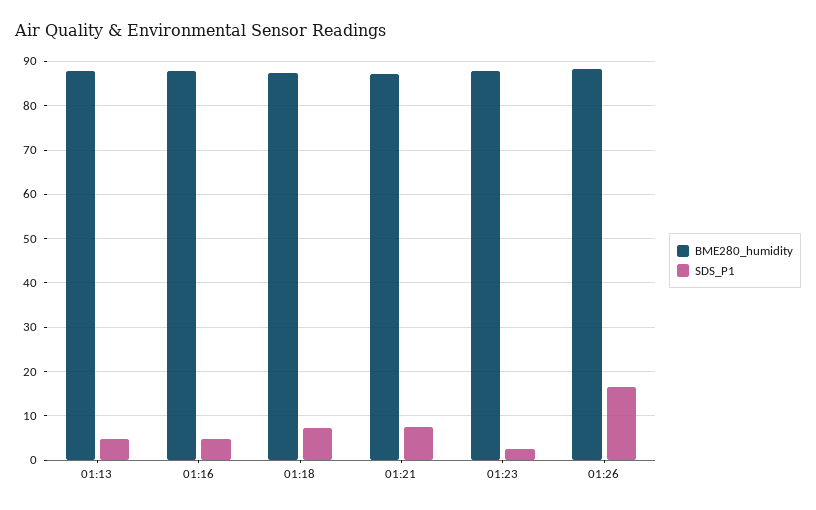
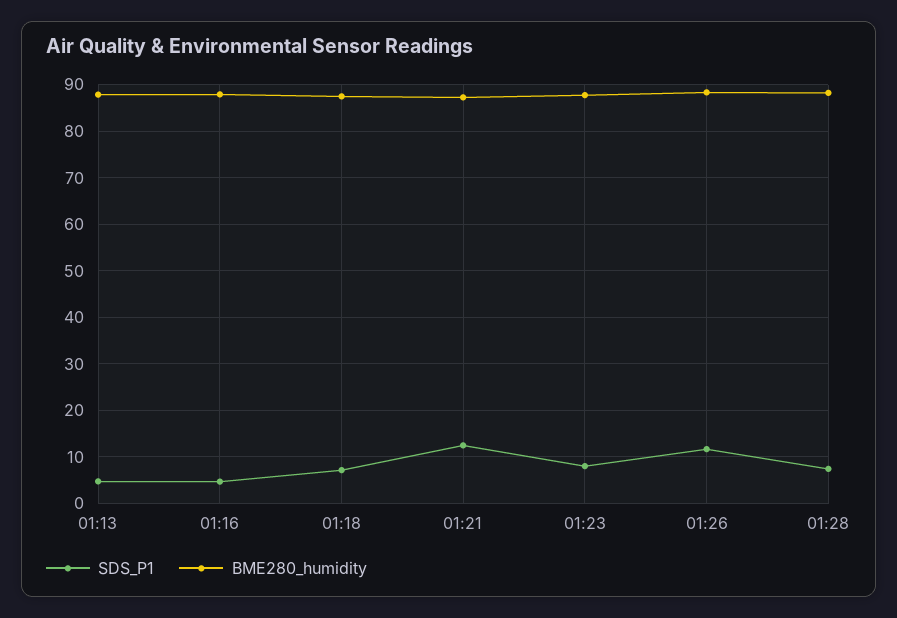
SDS_P1, 01:21: 8 -> 12
SDS_P1, 01:23: 2 -> 8
SDS_P1, 01:26: 16 -> 12
SDS_P1, 01:28: none -> 8
BME280_humidity, 01:28: none -> 88

